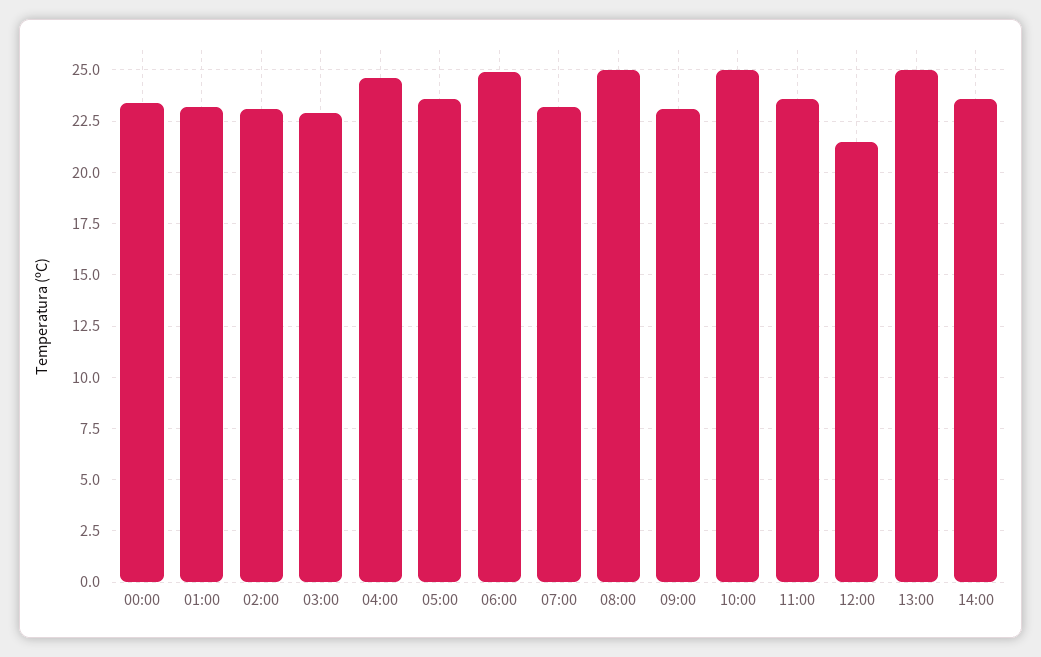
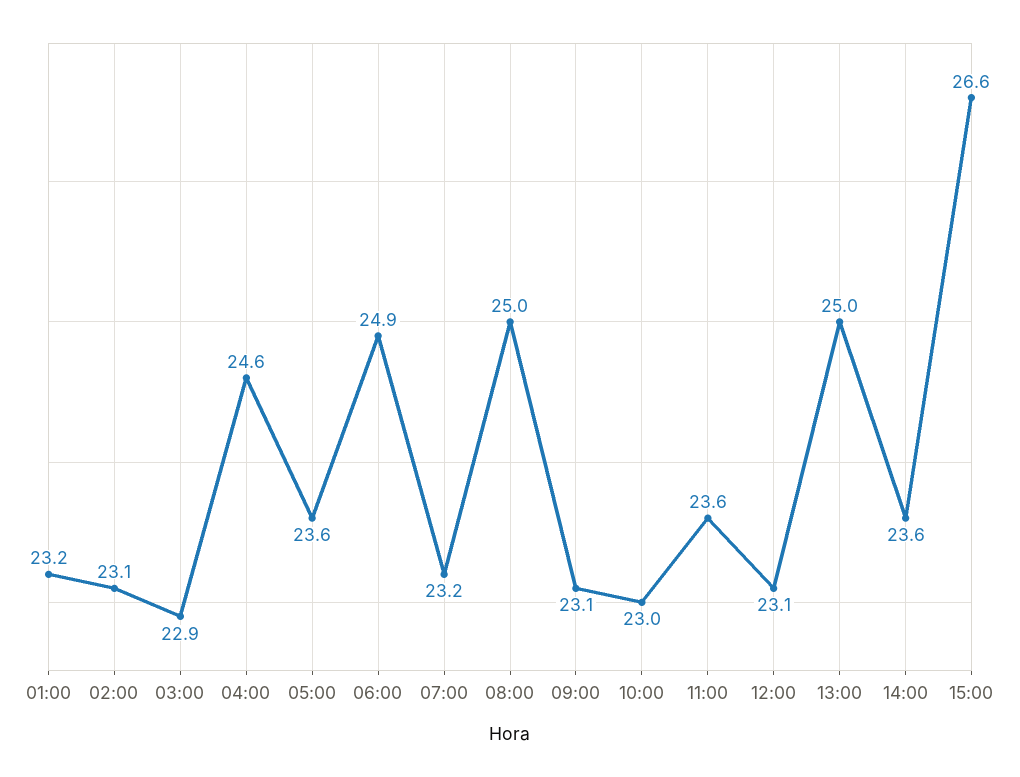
00:00: 23.5 -> none
10:00: 25 -> 23
12:00: 21.5 -> 23.1
15:00: none -> 26.6

